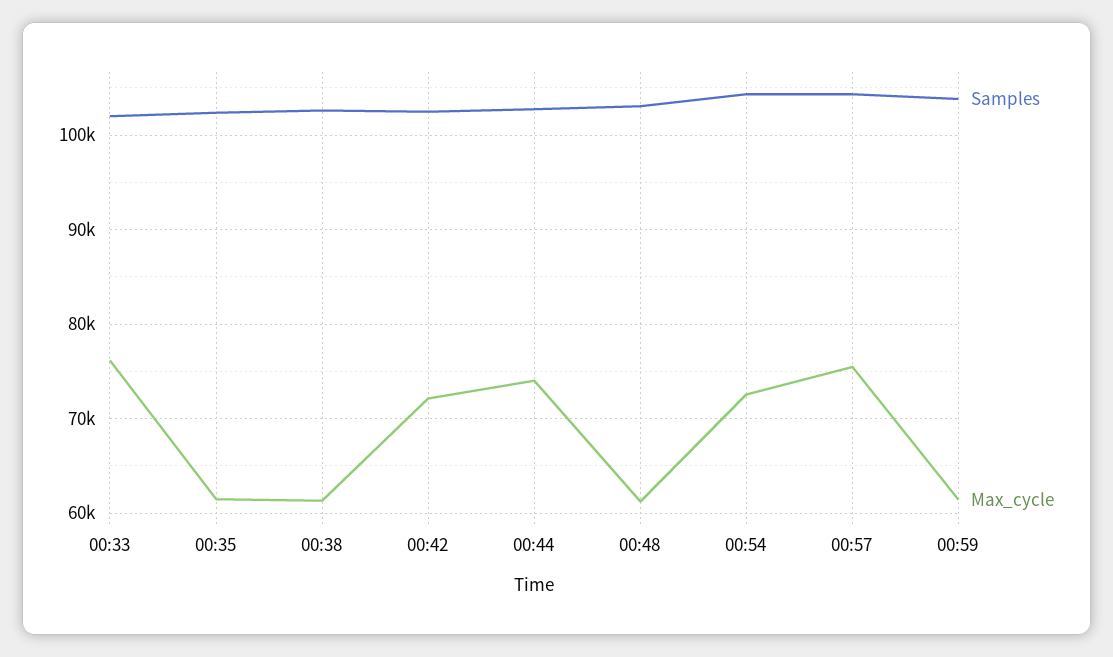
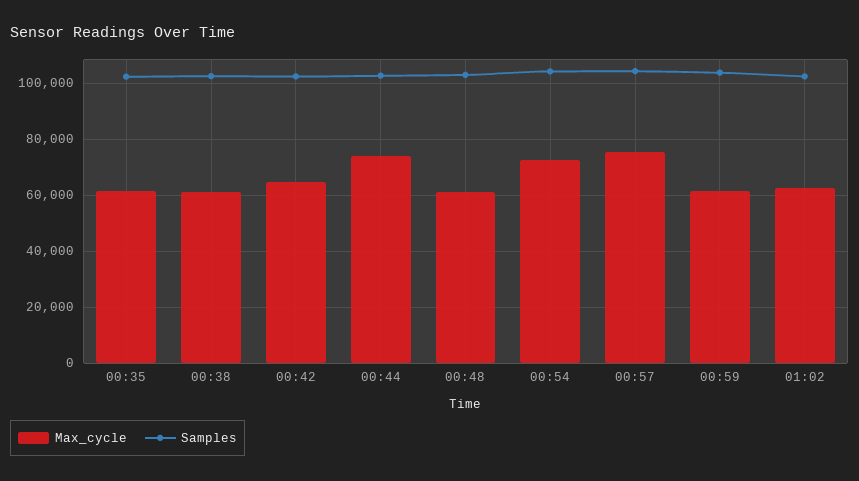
Samples, 00:33: 102000 -> none
Max_cycle, 00:33: 76000 -> none
Max_cycle, 00:42: 72000 -> 65000
Max_cycle, 01:02: none -> 62500
Samples, 01:02: none -> 102500

